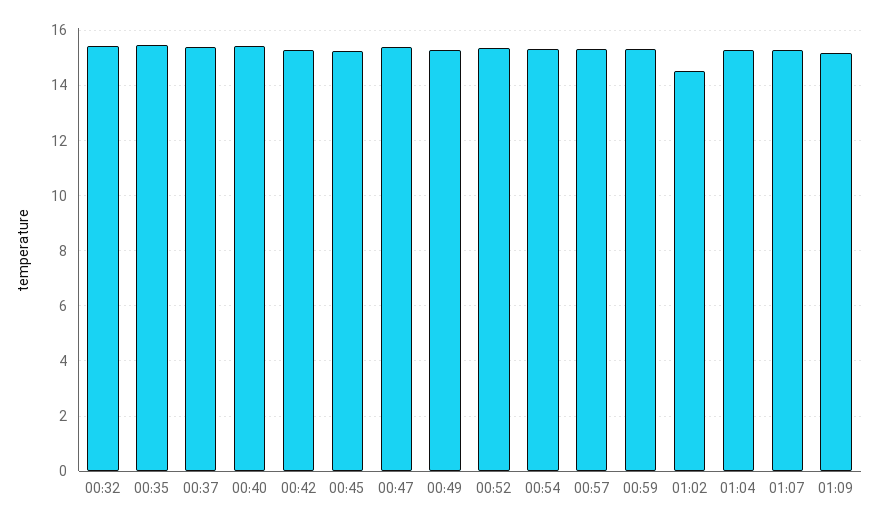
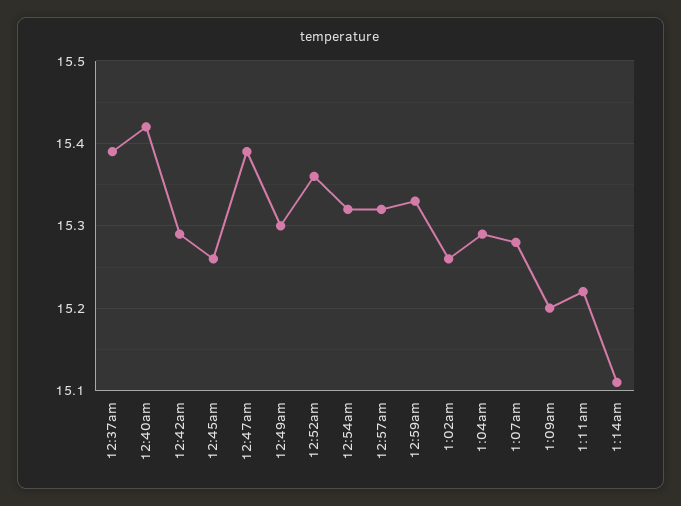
00:32: 15.5 -> none
00:35: 15.5 -> none
01:02: 14.5 -> 15.26
1:11am: none -> 15.22
1:14am: none -> 15.11

